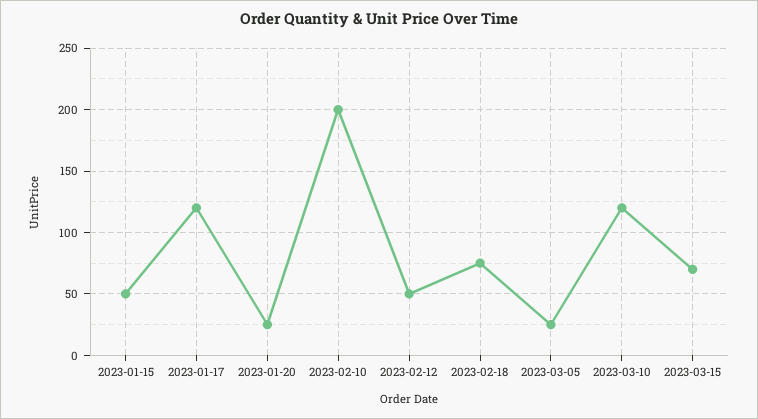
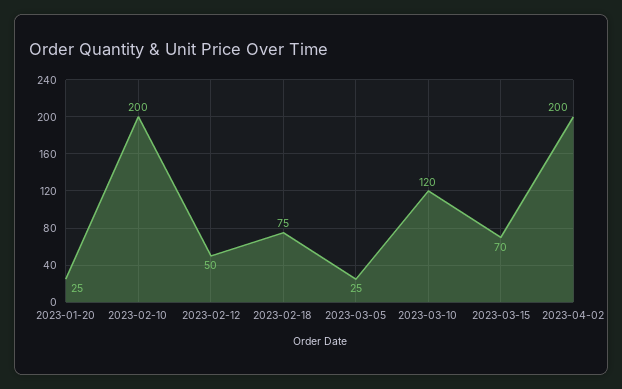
2023-01-15: 50 -> none
2023-01-17: 120 -> none
2023-04-02: none -> 200

